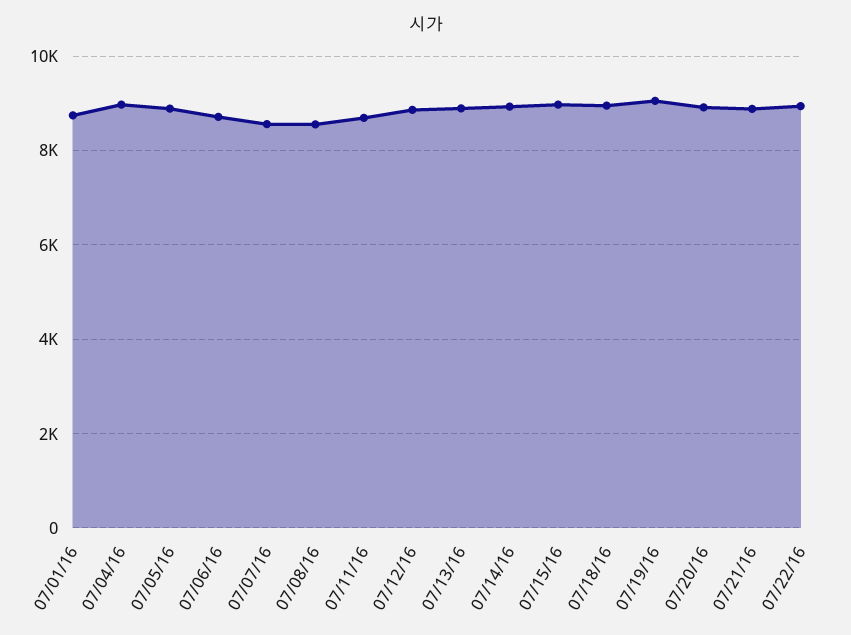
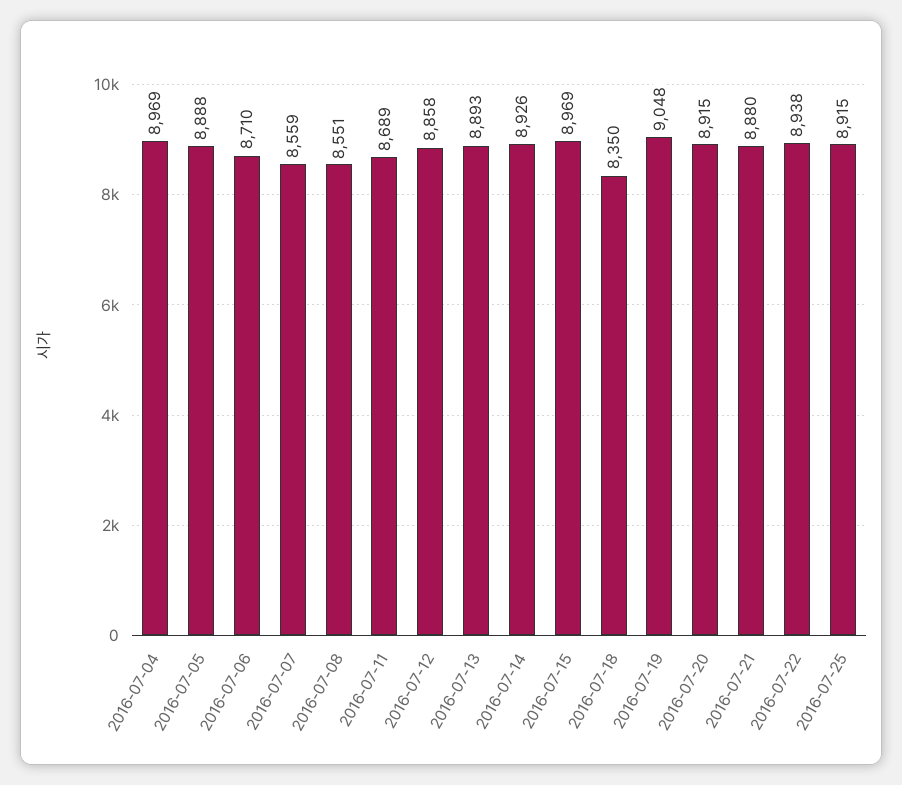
07/01/16: 8800 -> none
07/18/16: 9000 -> 8350
2016-07-25: none -> 8915

